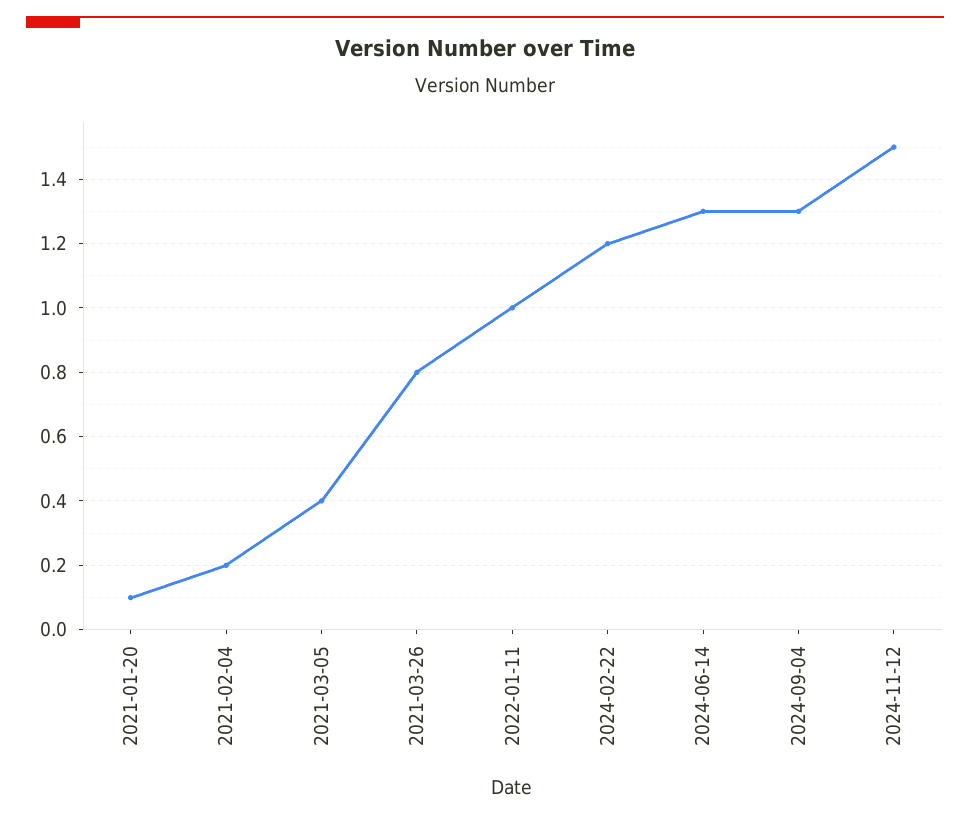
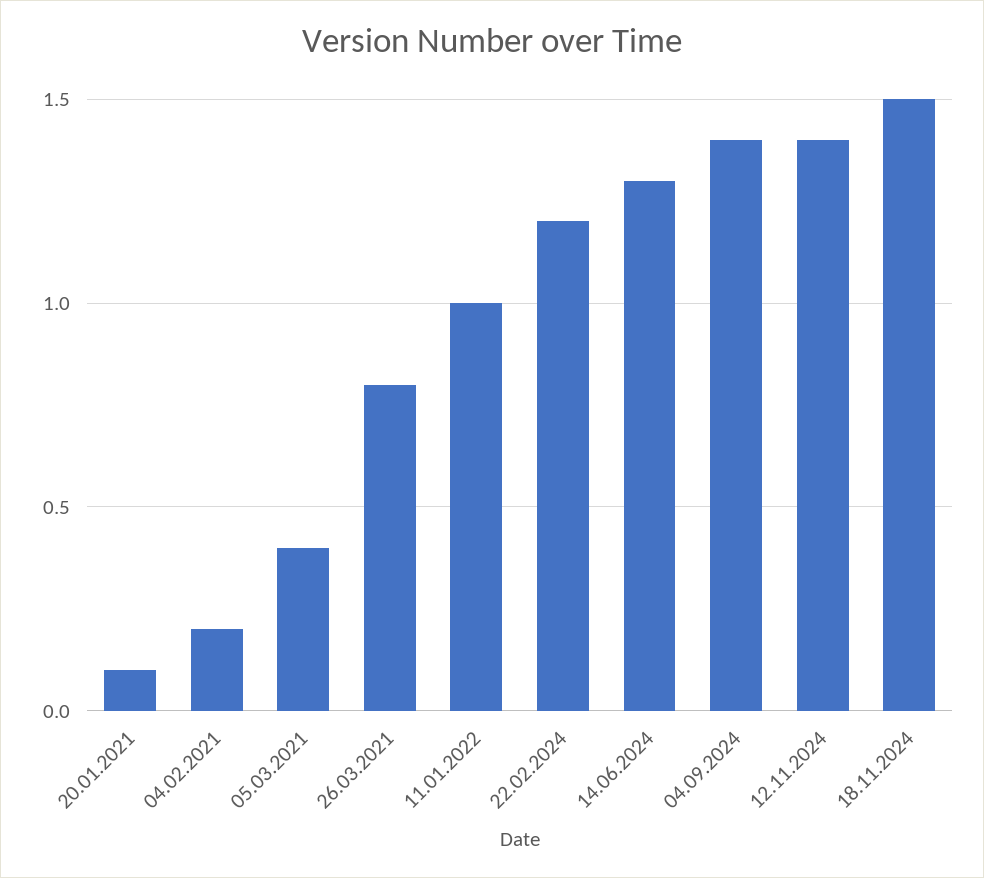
2024-09-04: 1.3 -> 1.4
2024-11-12: 1.5 -> 1.4
18.11.2024: none -> 1.5

